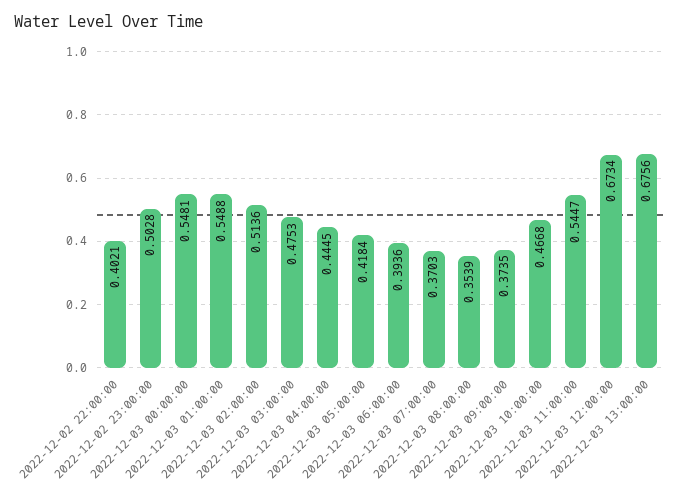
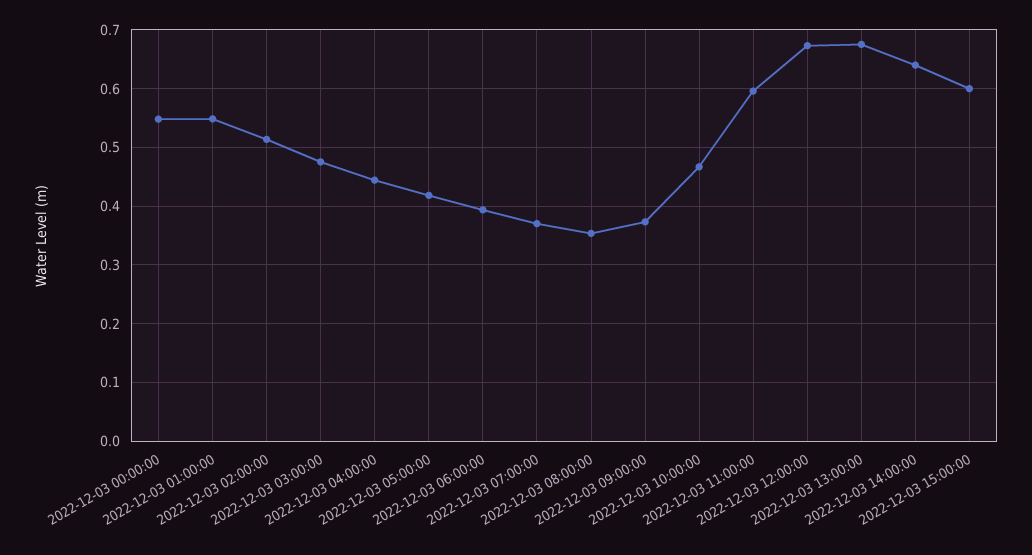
2022-12-02 22:00:00: 0.4021 -> none
2022-12-02 23:00:00: 0.5028 -> none
2022-12-03 11:00:00: 0.5447 -> 0.6
2022-12-03 14:00:00: none -> 0.64
2022-12-03 15:00:00: none -> 0.6

